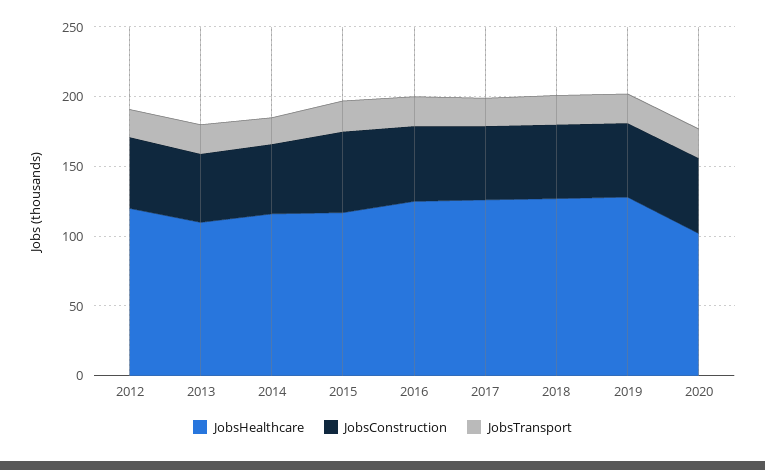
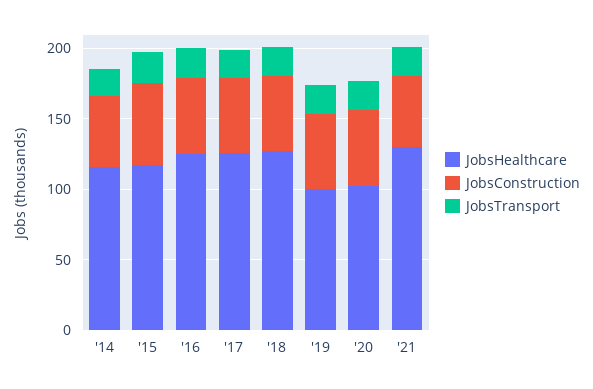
JobsHealthcare, 2012: 120 -> none
JobsConstruction, 2012: 50 -> none
JobsTransport, 2012: 20 -> none
JobsHealthcare, 2013: 110 -> none
JobsConstruction, 2013: 50 -> none
JobsTransport, 2013: 20 -> none
JobsHealthcare, 2019: 130 -> 100
JobsHealthcare, '21: none -> 130
JobsConstruction, '21: none -> 50
JobsTransport, '21: none -> 20

